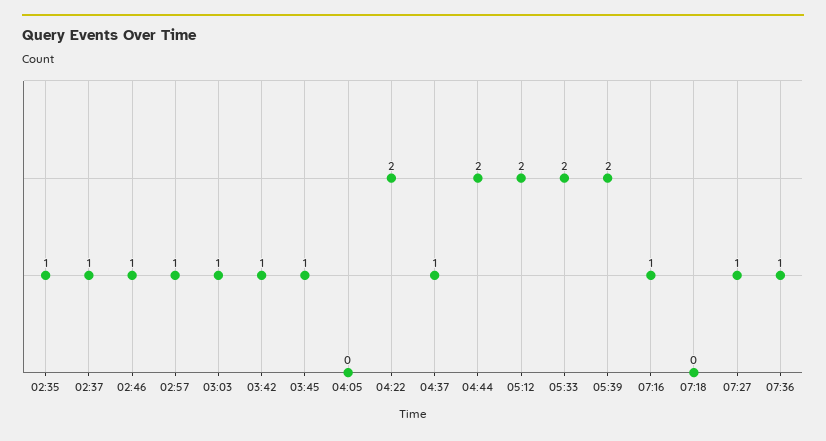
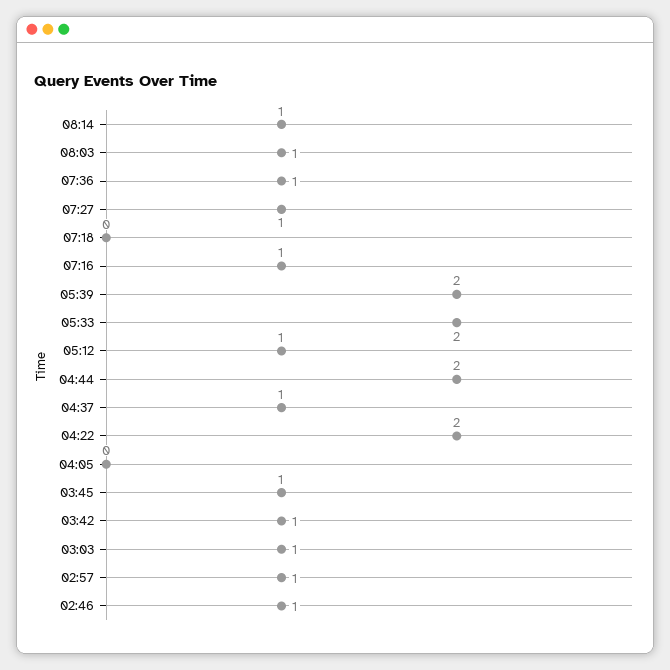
02:35: 1 -> none
02:37: 1 -> none
05:12: 2 -> 1
08:14: none -> 1
08:03: none -> 1

